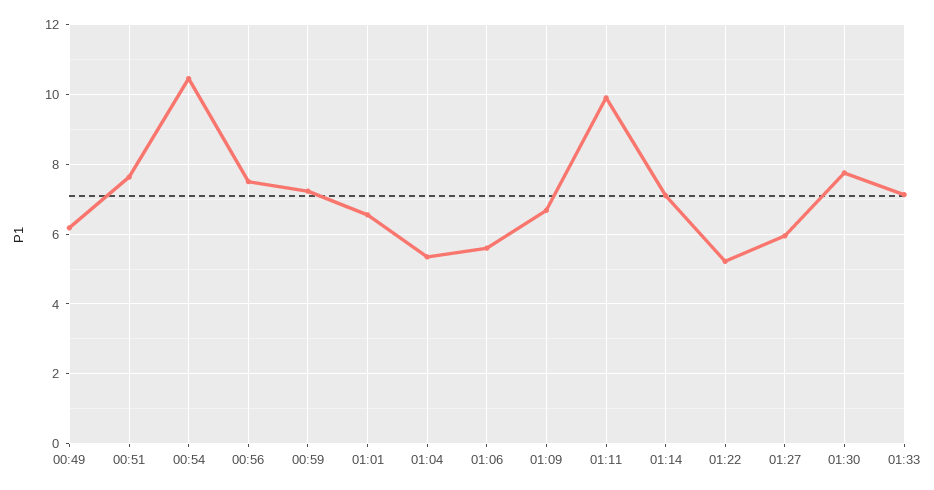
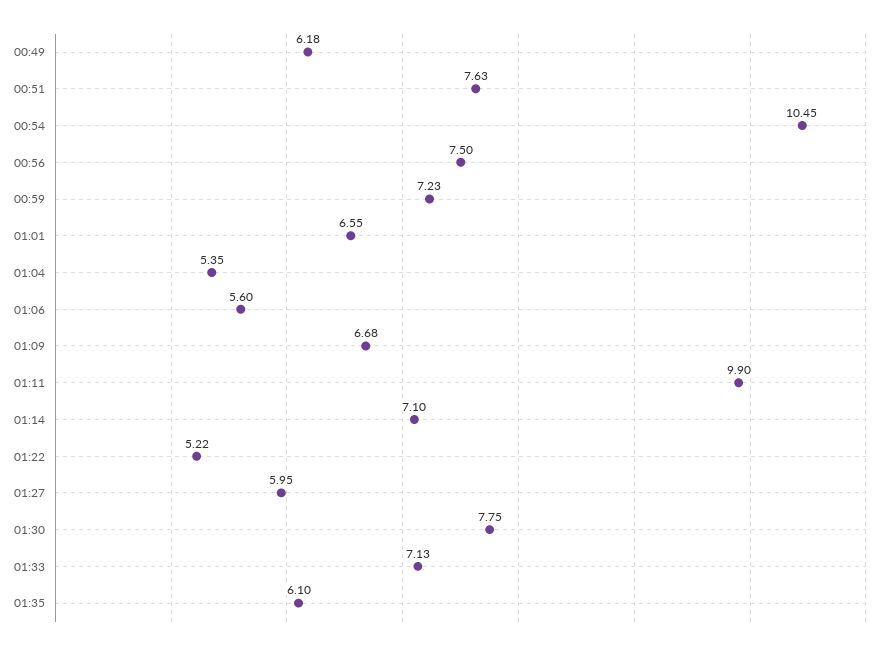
01:35: none -> 6.1

